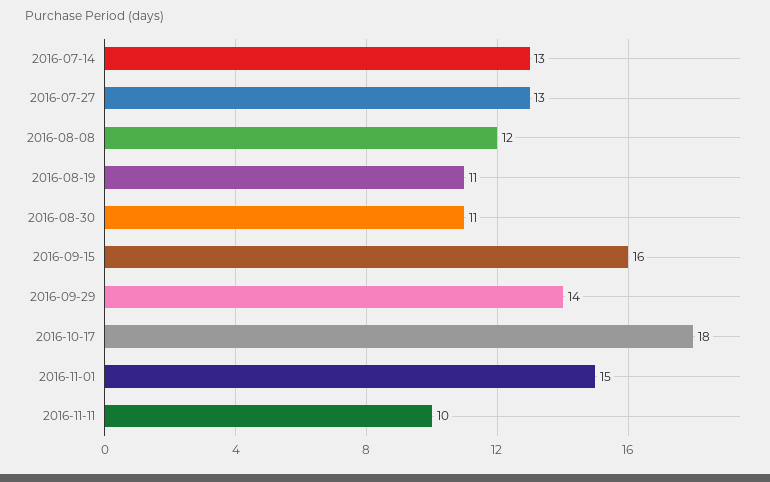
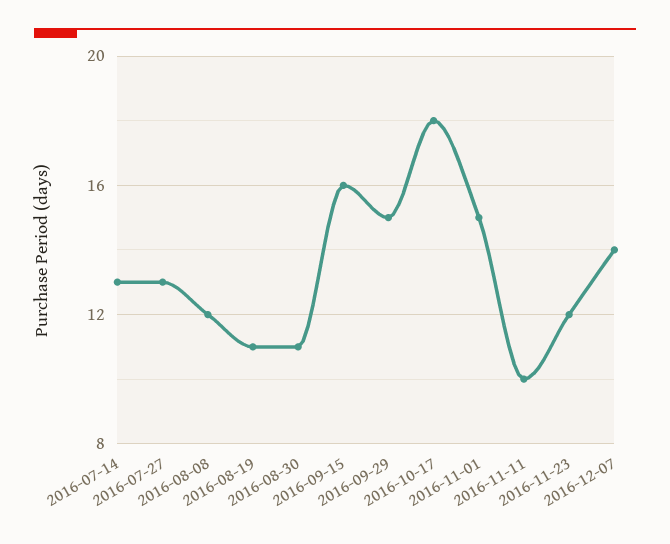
2016-09-29: 14 -> 15
2016-11-23: none -> 12
2016-12-07: none -> 14

